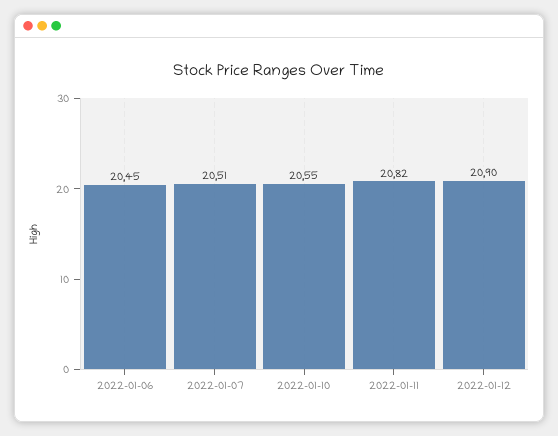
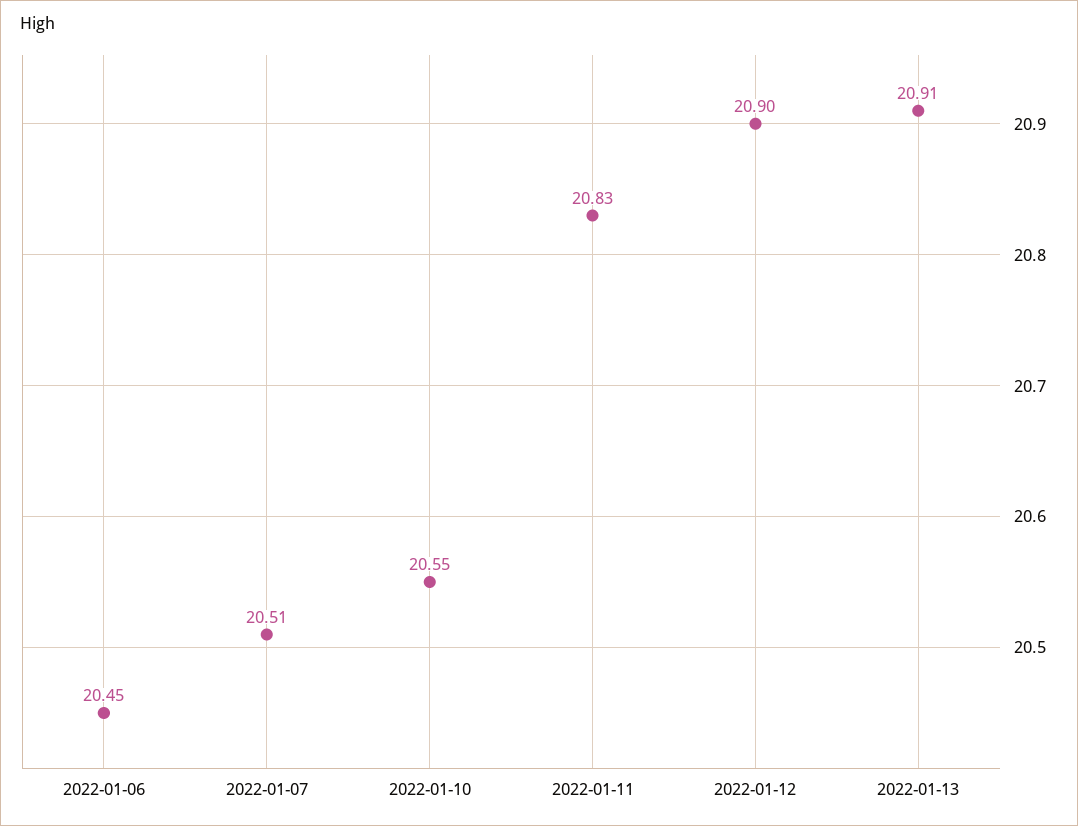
2022-01-11: 20.82 -> 20.83
2022-01-13: none -> 20.91

